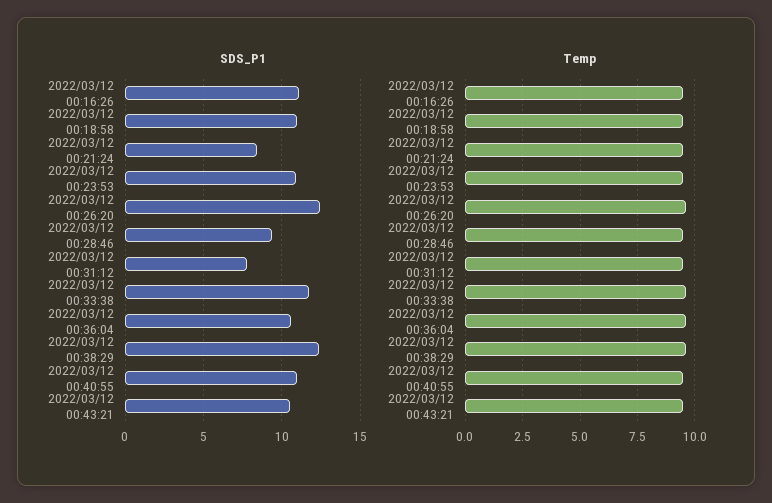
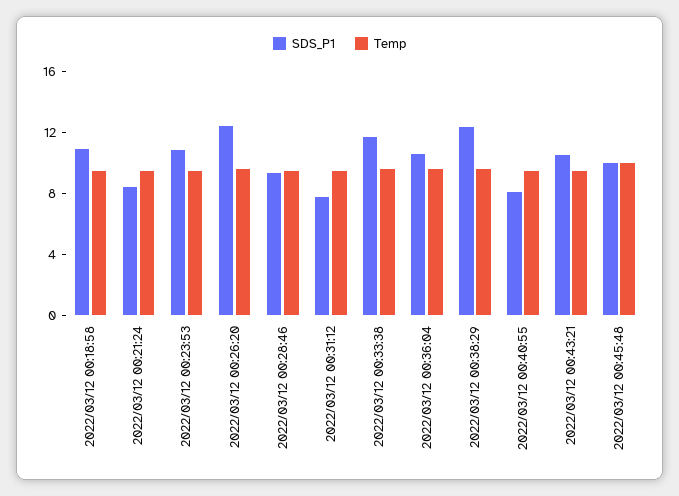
SDS_P1, 2022/03/12 00:16:26: 11 -> none
SDS_P1, 2022/03/12 00:40:55: 11 -> 8
Temp, 2022/03/12 00:16:26: 9.5 -> none
SDS_P1, 2022/03/12 00:45:48: none -> 10
Temp, 2022/03/12 00:45:48: none -> 10

